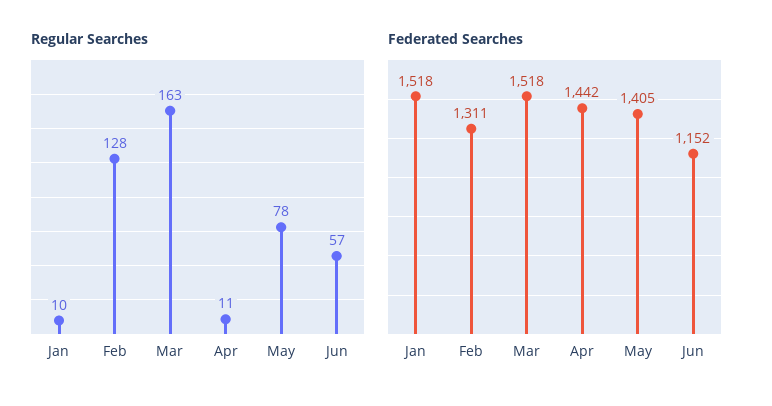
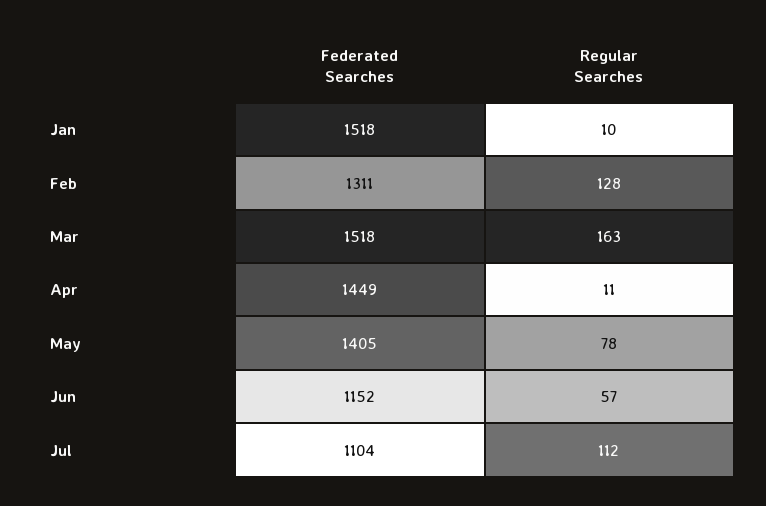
Federated Searches, Apr: 1442 -> 1449
Federated Searches, Jul: none -> 1104
Regular Searches, Jul: none -> 112

